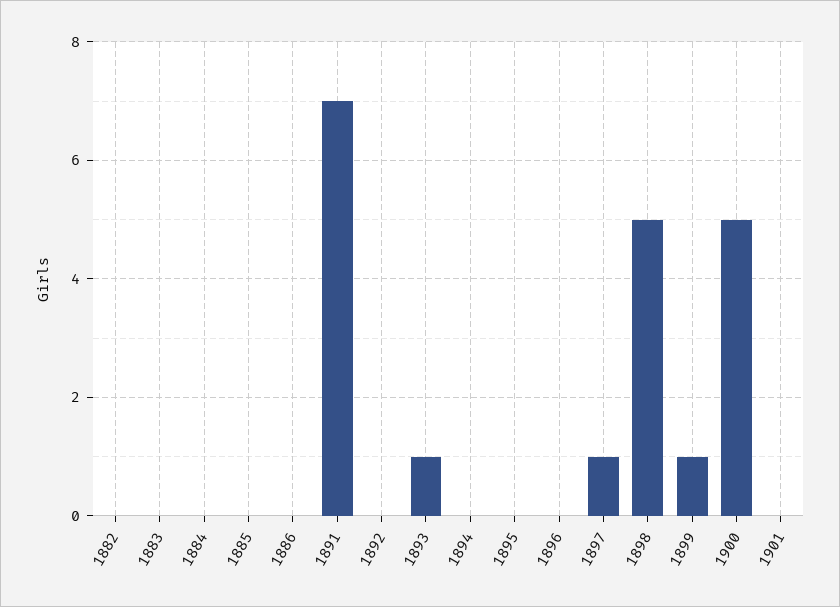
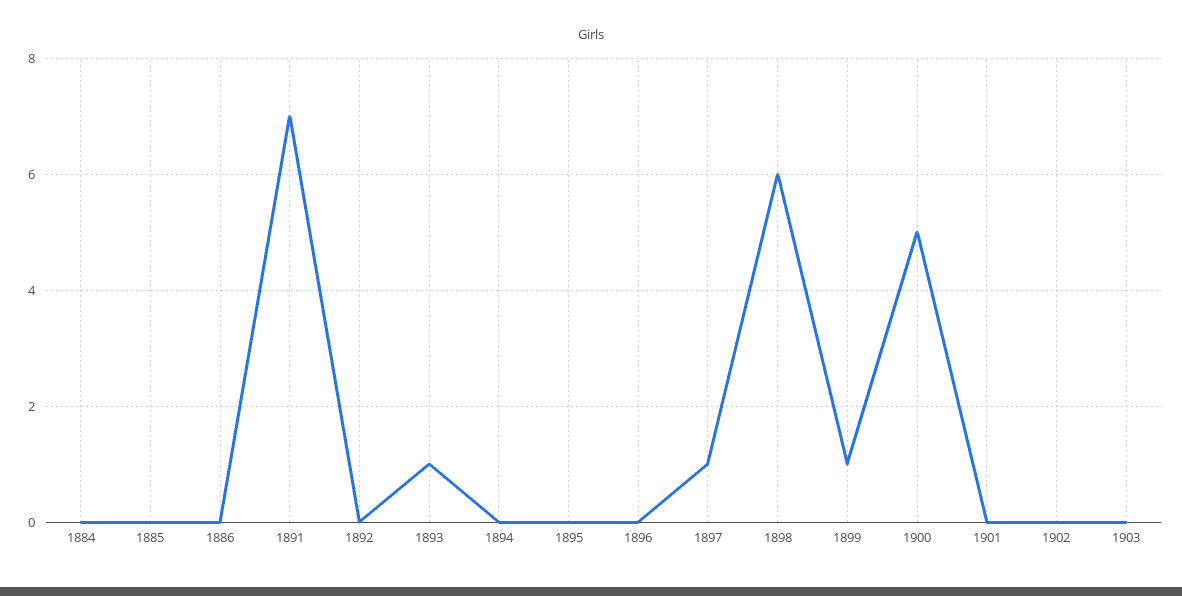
1882: 0 -> none
1883: 0 -> none
1898: 5 -> 6
1902: none -> 0
1903: none -> 0

